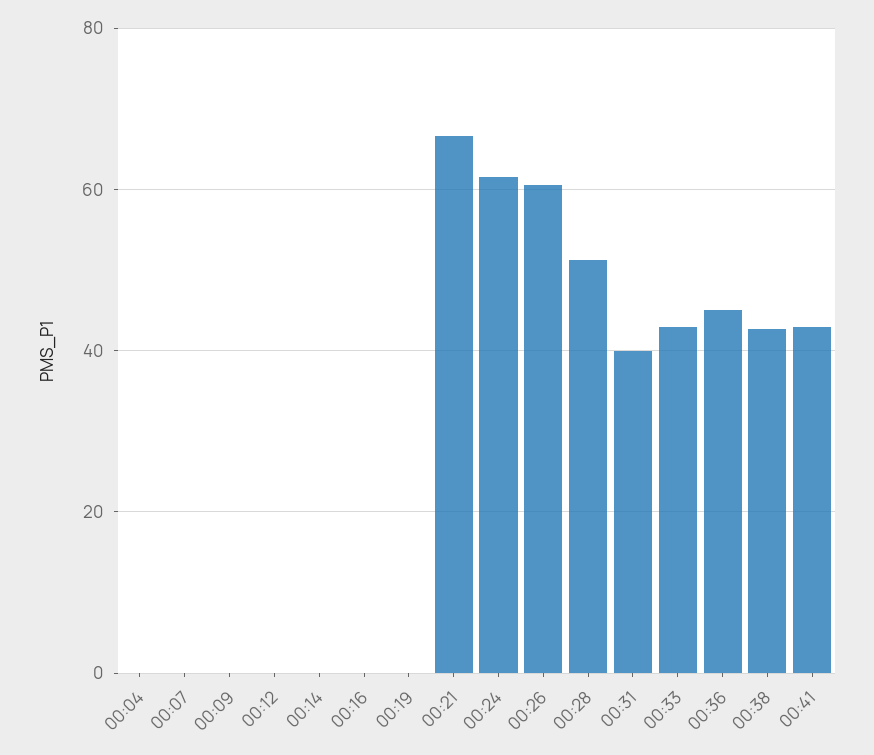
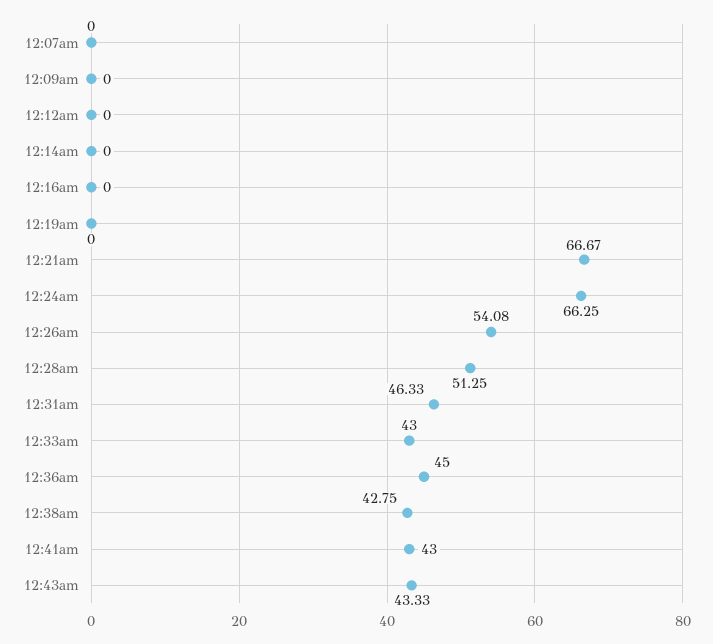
00:04: 0 -> none
00:24: 62 -> 66.25
00:26: 60 -> 54.08
00:31: 40 -> 46.33
12:43am: none -> 43.33

